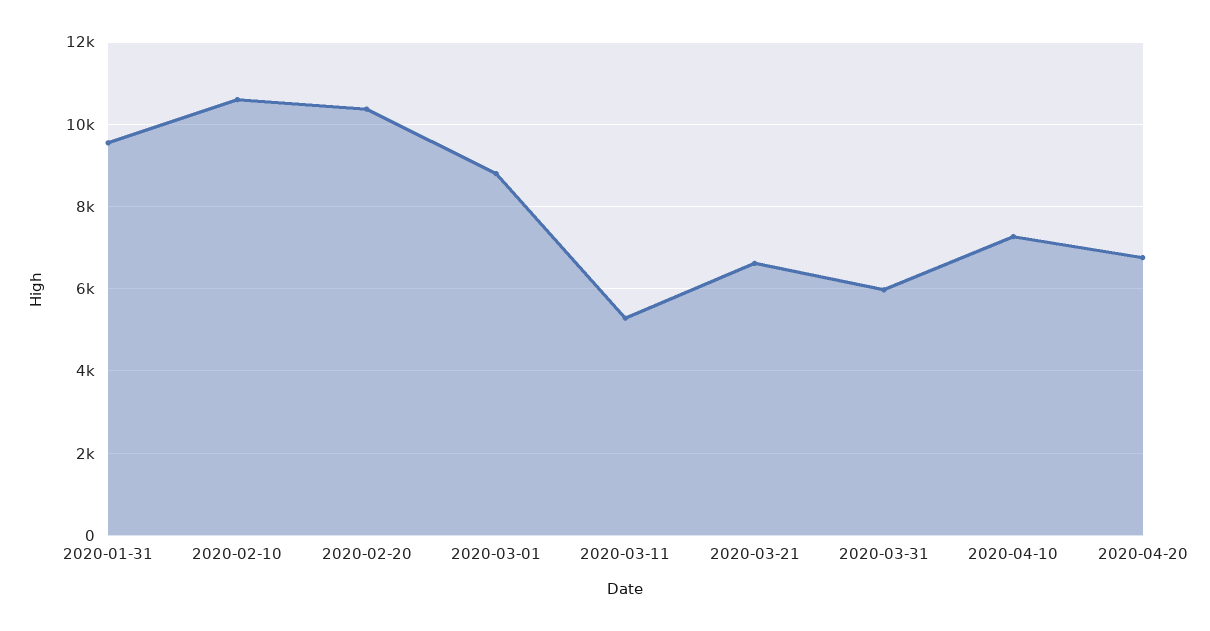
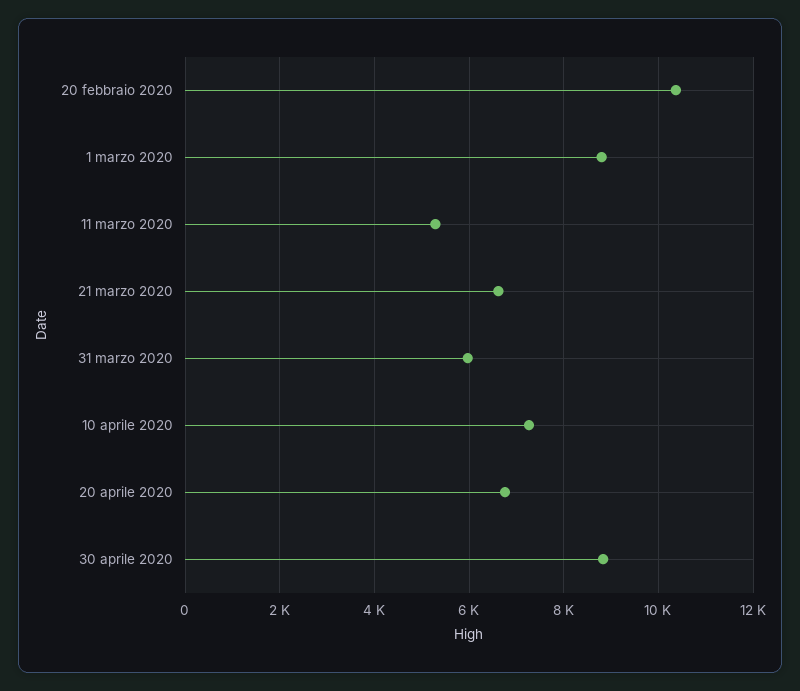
2020-01-31: 9600 -> none
2020-02-10: 10600 -> none
30 aprile 2020: none -> 8800

